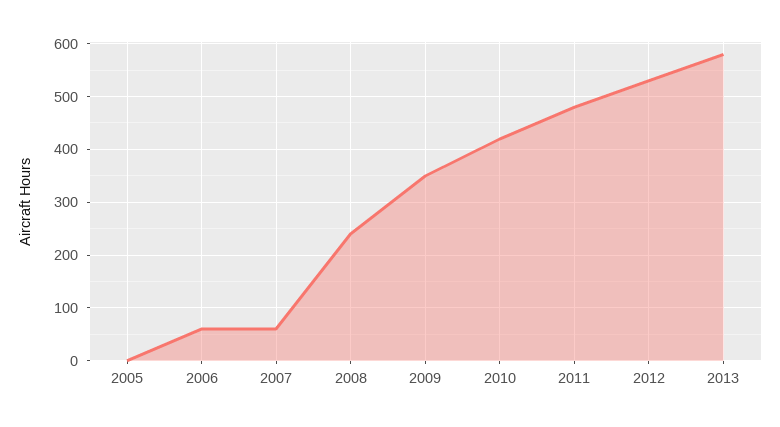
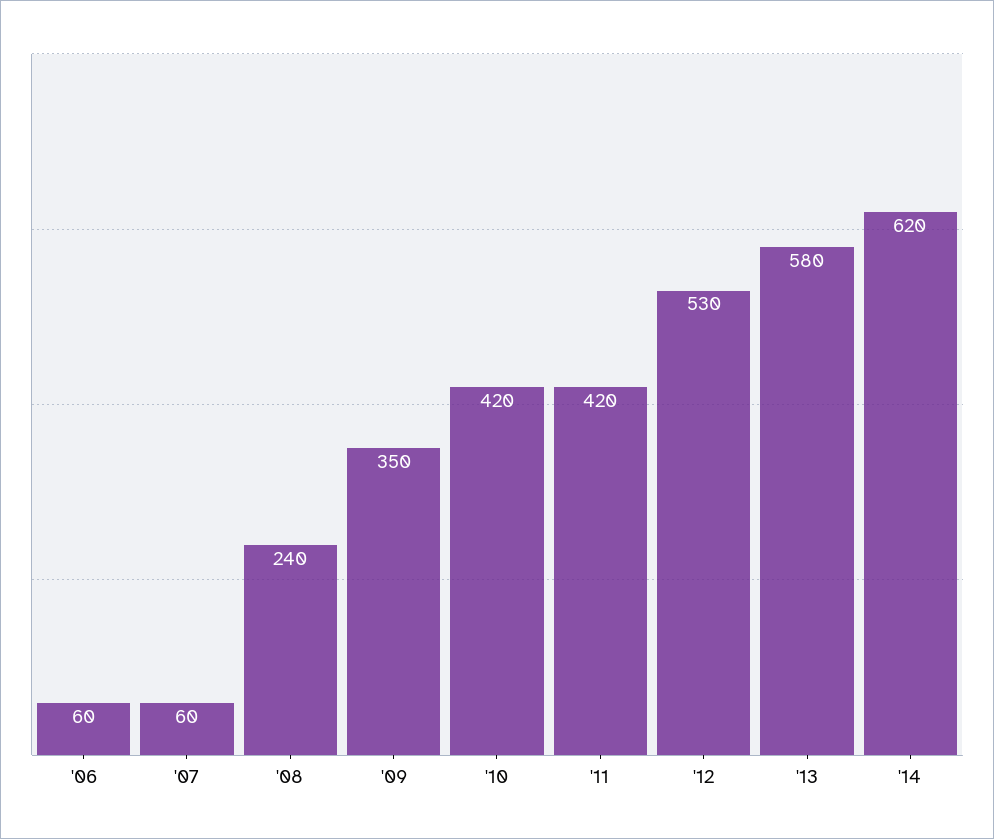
2005: 0 -> none
2011: 480 -> 420
'14: none -> 620

